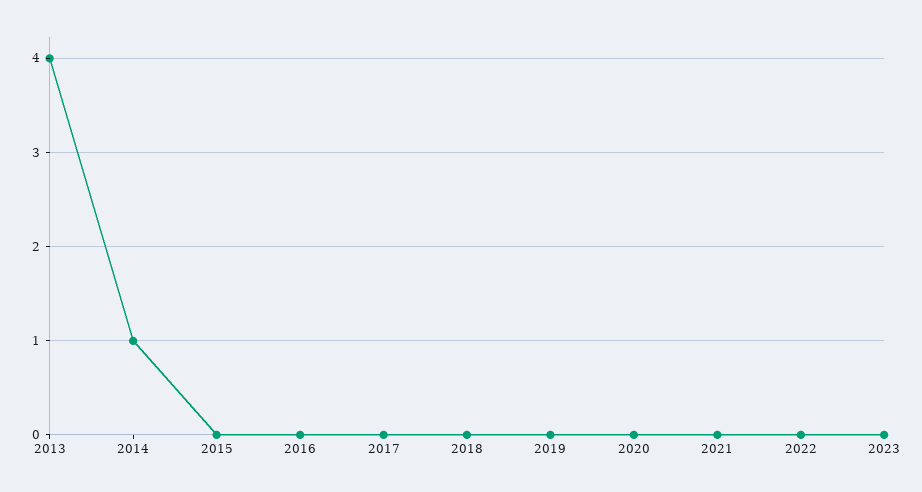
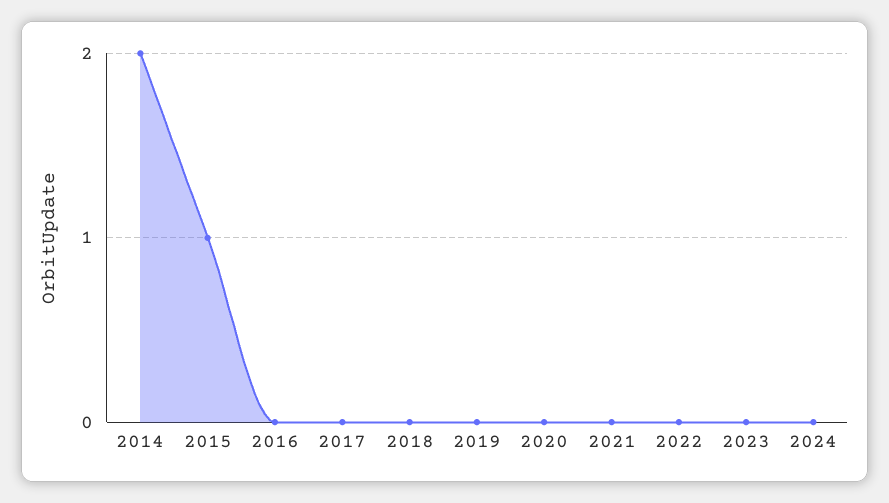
2013: 4 -> none
2014: 1 -> 2
2015: 0 -> 1
2024: none -> 0

